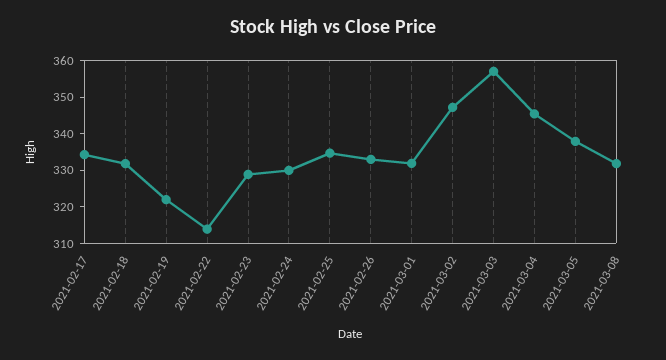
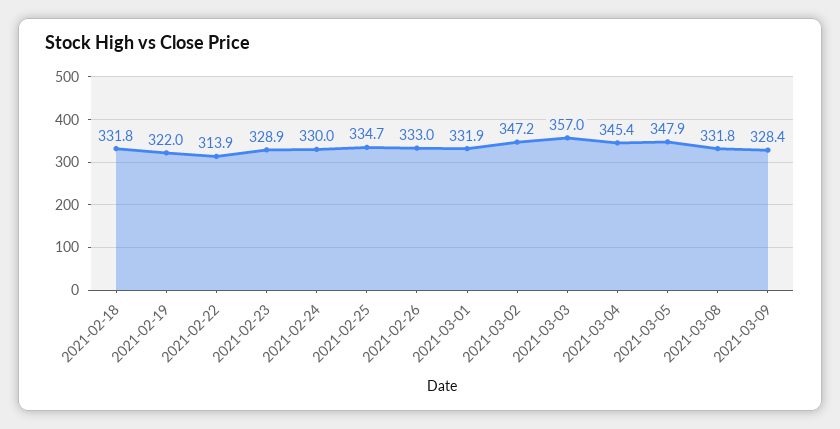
2021-02-17: 335 -> none
2021-03-05: 337.5 -> 347.9
2021-03-09: none -> 328.4

